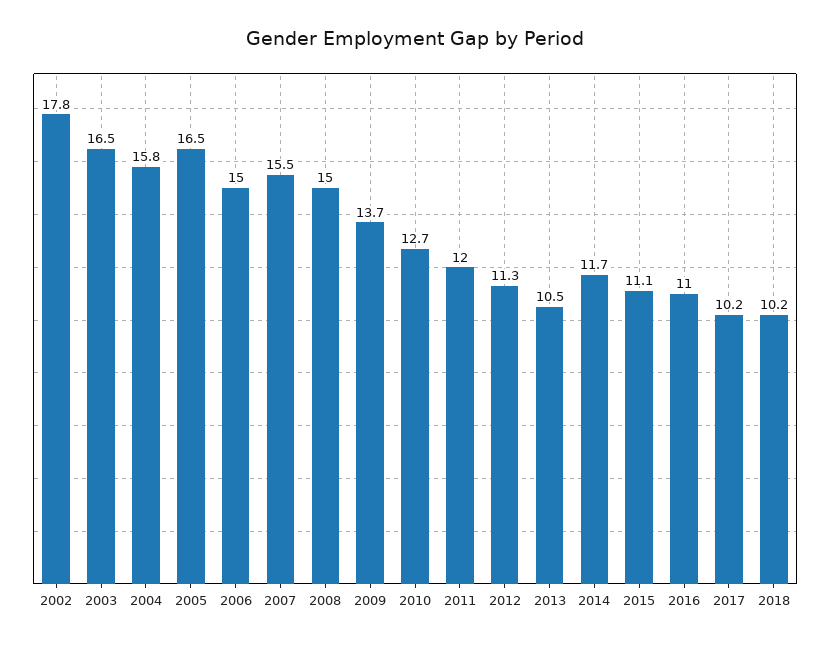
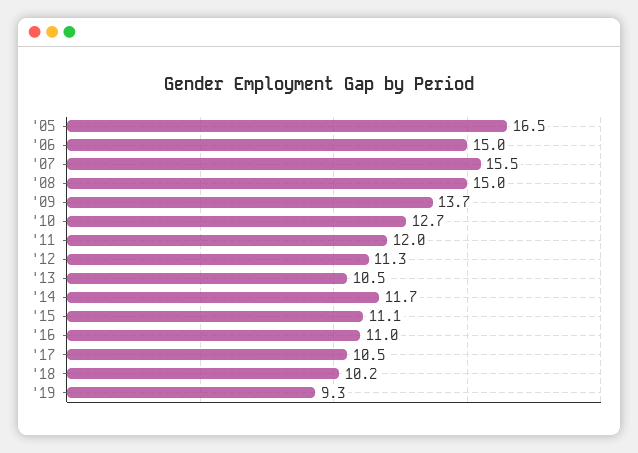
2002: 17.8 -> none
2003: 16.5 -> none
2004: 15.8 -> none
2017: 10.2 -> 10.5
'19: none -> 9.3

